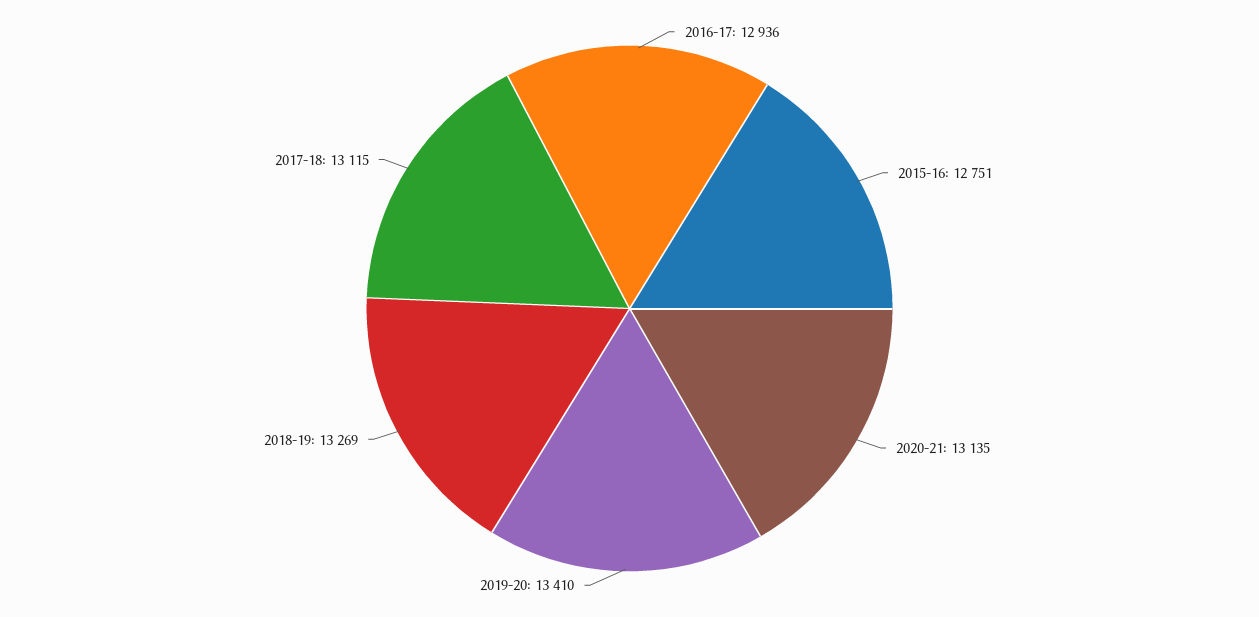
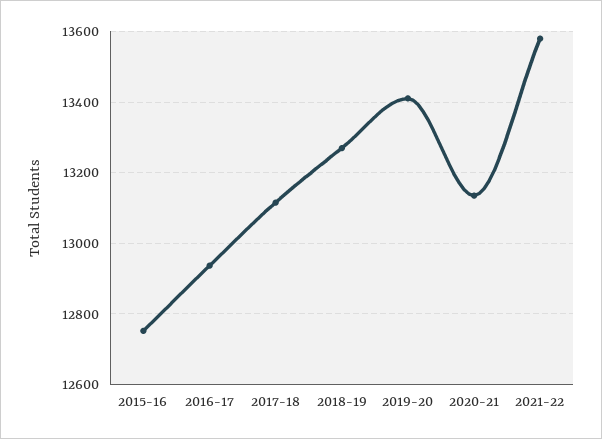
2021-22: none -> 13580

